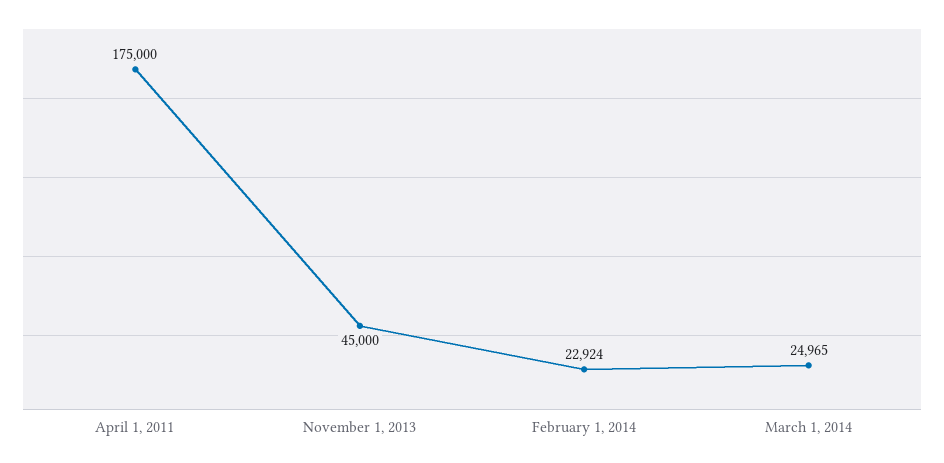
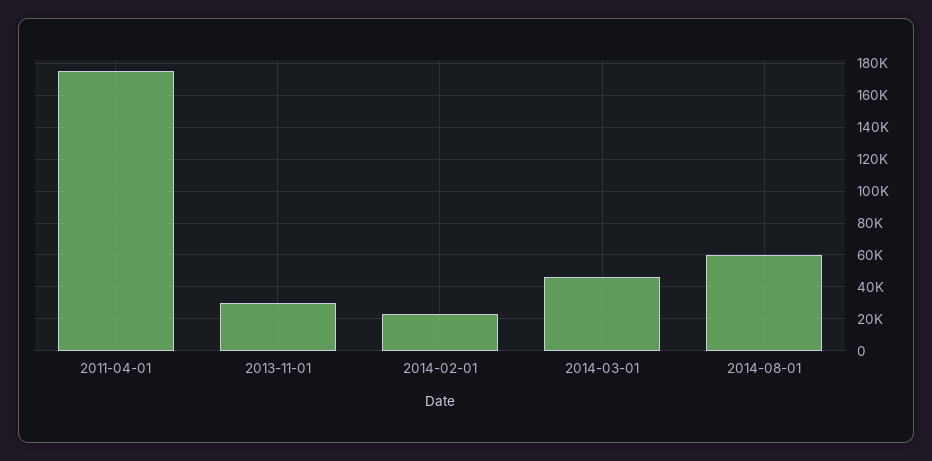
November 1, 2013: 45000 -> 30000
March 1, 2014: 24965 -> 45000
2014-08-01: none -> 60000

